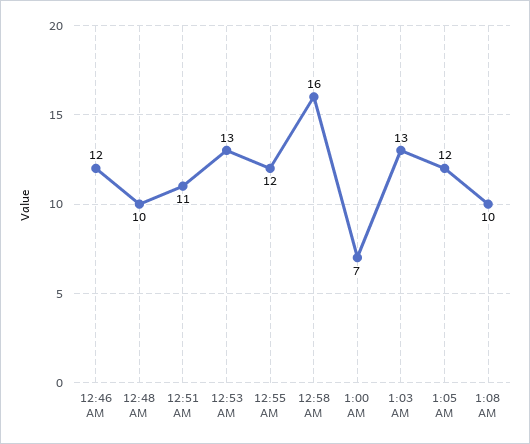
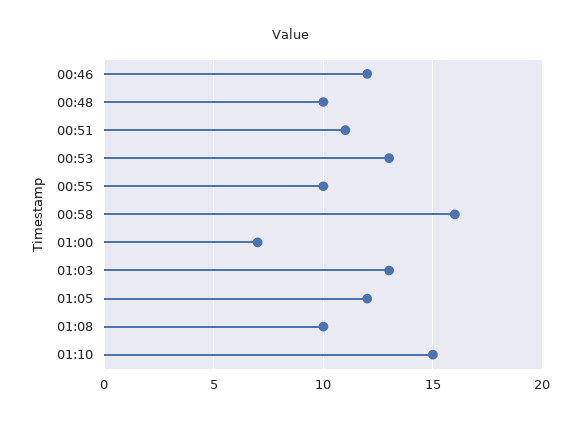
12:55 AM: 12 -> 10
01:10: none -> 15

